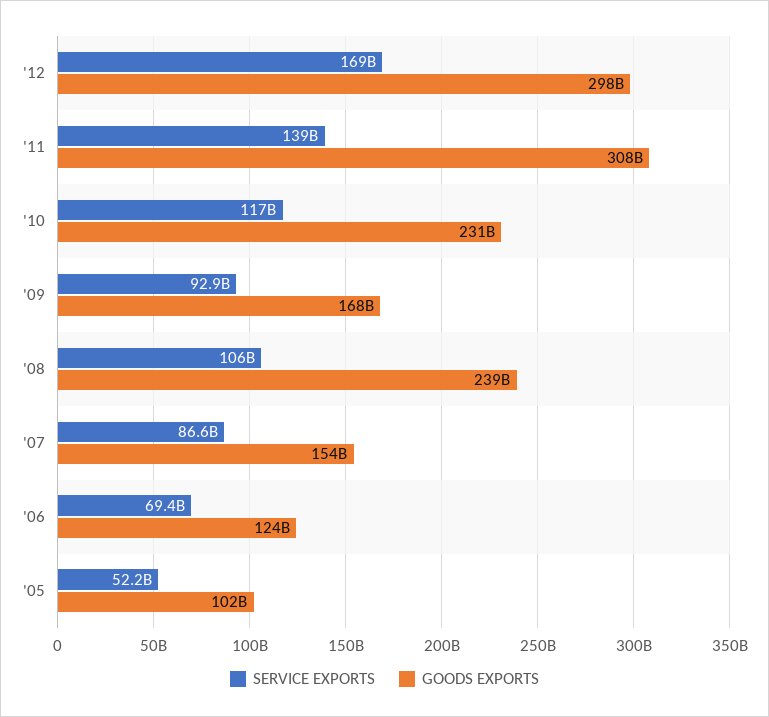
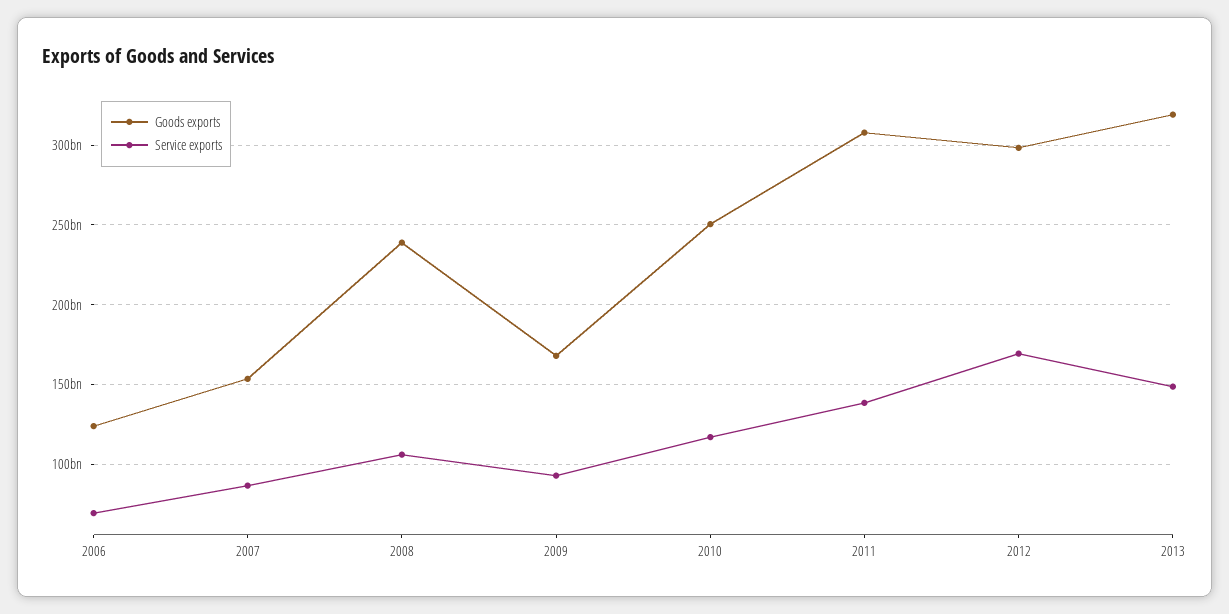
GOODS EXPORTS, '10: 231000000000 -> 250000000000
SERVICE EXPORTS, '05: 52200000000 -> none
GOODS EXPORTS, '05: 102000000000 -> none
GOODS EXPORTS, 2013: none -> 320000000000
SERVICE EXPORTS, 2013: none -> 150000000000

